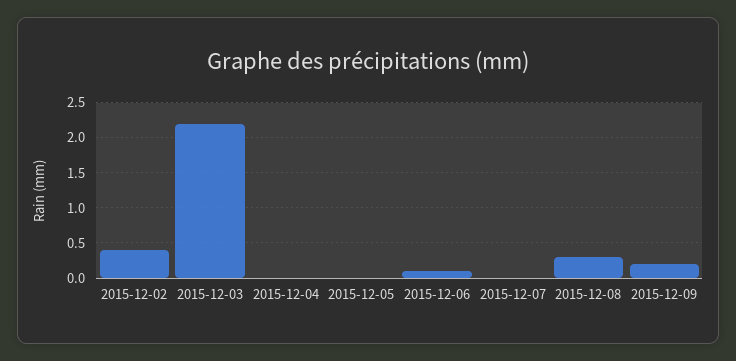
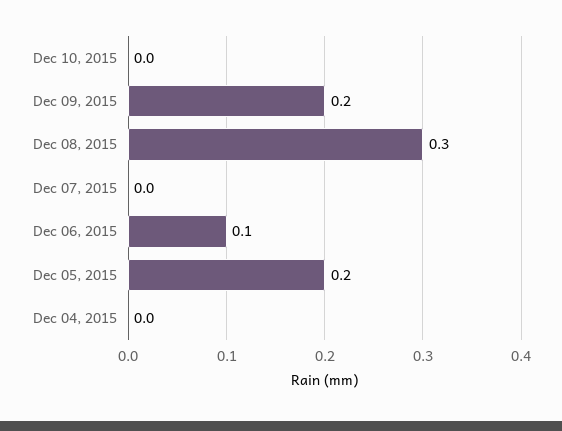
2015-12-02: 0.4 -> none
2015-12-03: 2.2 -> none
2015-12-05: 0 -> 0.2
Dec 10, 2015: none -> 0

